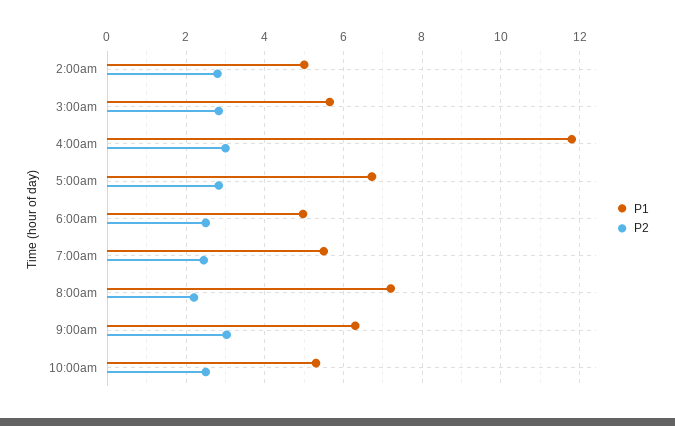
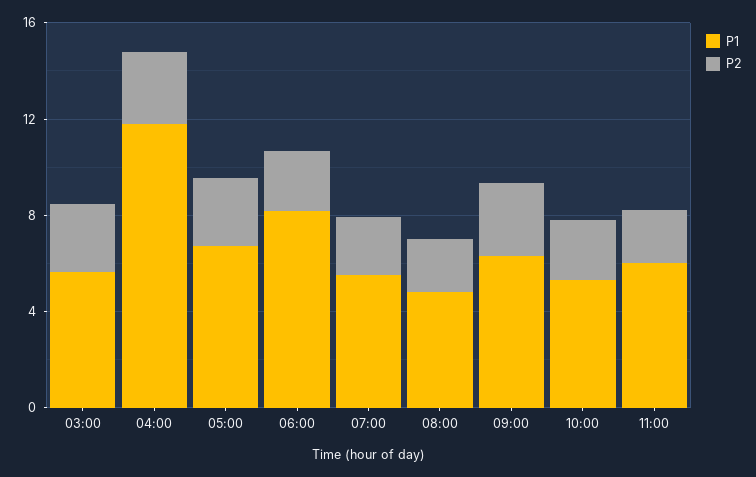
P1, 2:00am: 5 -> none
P2, 2:00am: 2.8 -> none
P1, 6:00am: 5 -> 8
P1, 8:00am: 7.2 -> 5
P1, 11:00: none -> 6
P2, 11:00: none -> 2

